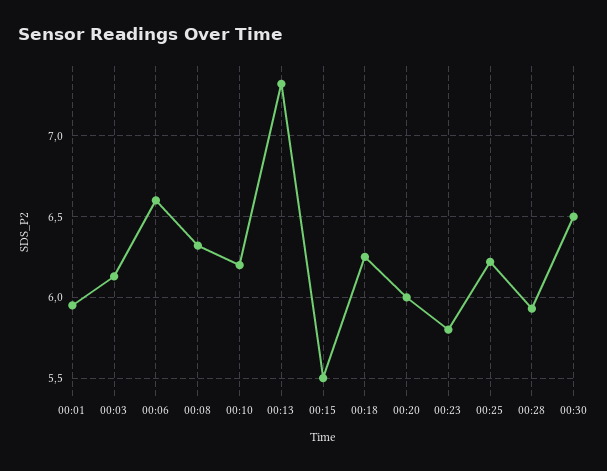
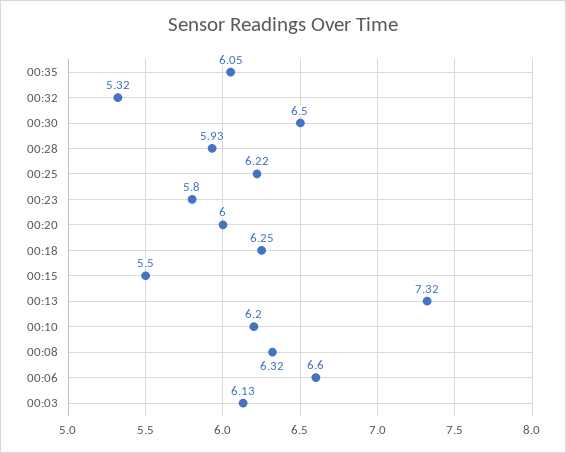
00:01: 5.95 -> none
00:35: none -> 6.05
00:32: none -> 5.32

